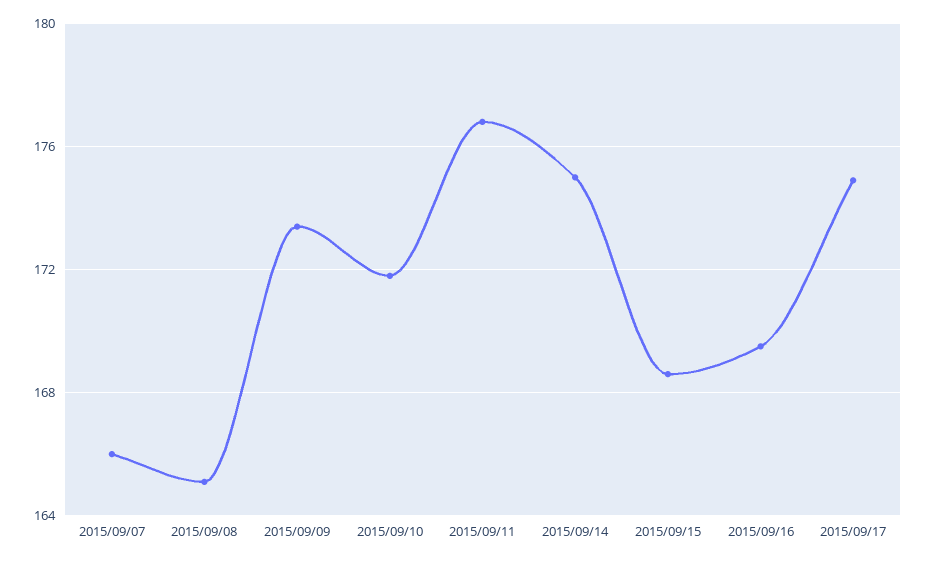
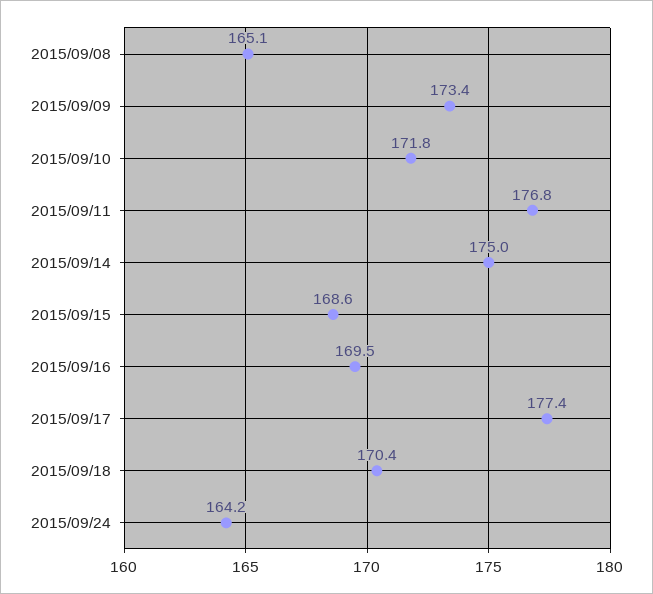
2015/09/07: 166 -> none
2015/09/17: 175 -> 177.4
2015/09/18: none -> 170.4
2015/09/24: none -> 164.2

